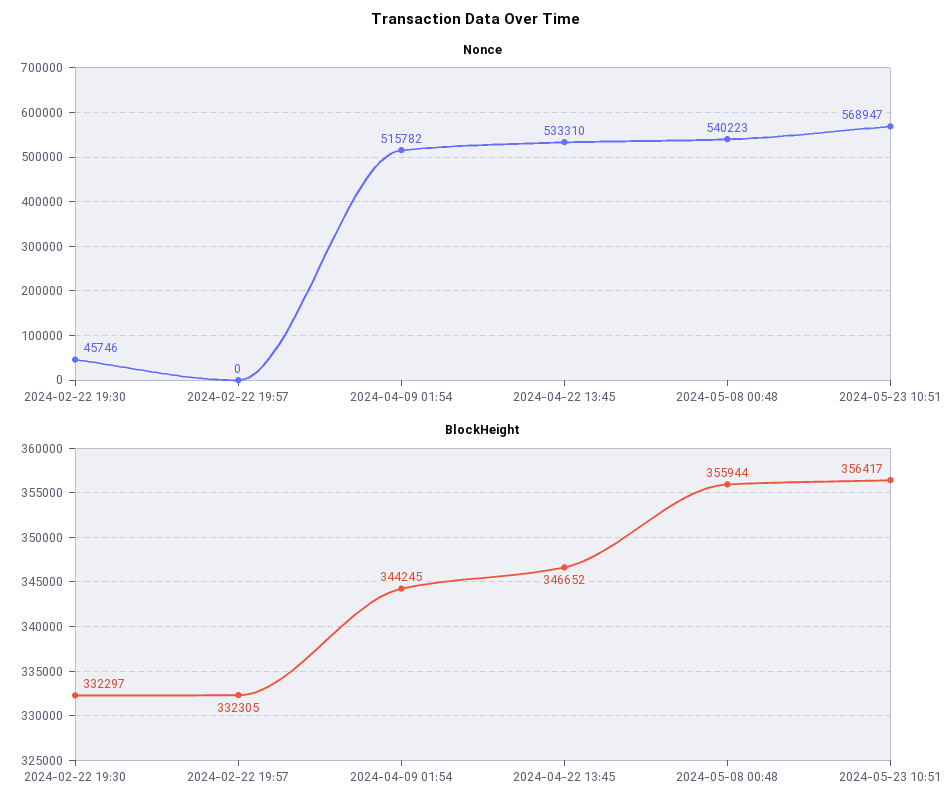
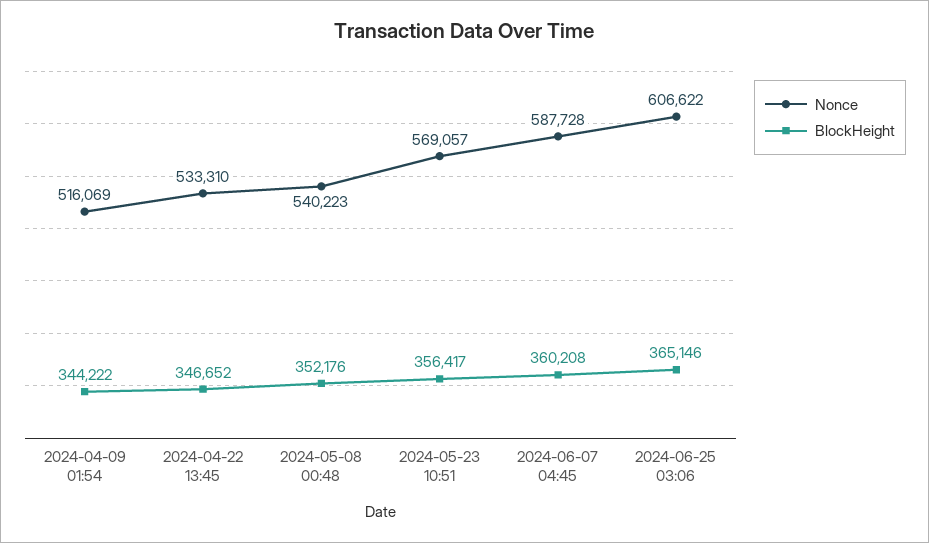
Nonce, 2024-02-22 19:30: 45746 -> none
Nonce, 2024-02-22 19:57: 0 -> none
Nonce, 2024-04-09 01:54: 515782 -> 516069
Nonce, 2024-05-23 10:51: 568947 -> 569057
BlockHeight, 2024-02-22 19:30: 332297 -> none
BlockHeight, 2024-02-22 19:57: 332305 -> none
BlockHeight, 2024-04-09 01:54: 344245 -> 344222
BlockHeight, 2024-05-08 00:48: 355944 -> 352176
Nonce, 2024-06-07 04:45: none -> 587728
BlockHeight, 2024-06-07 04:45: none -> 360208
Nonce, 2024-06-25 03:06: none -> 606622
BlockHeight, 2024-06-25 03:06: none -> 365146

